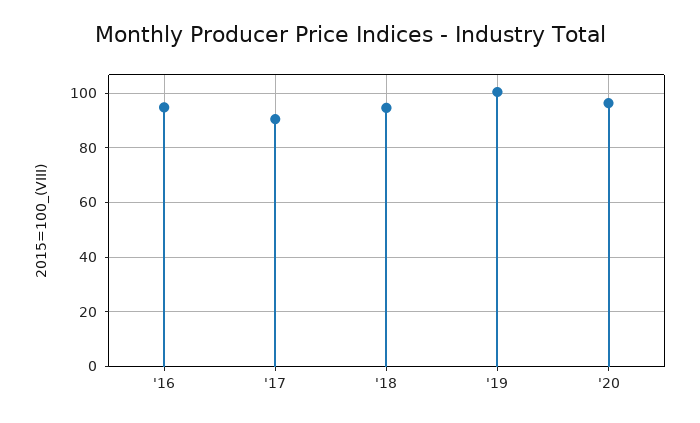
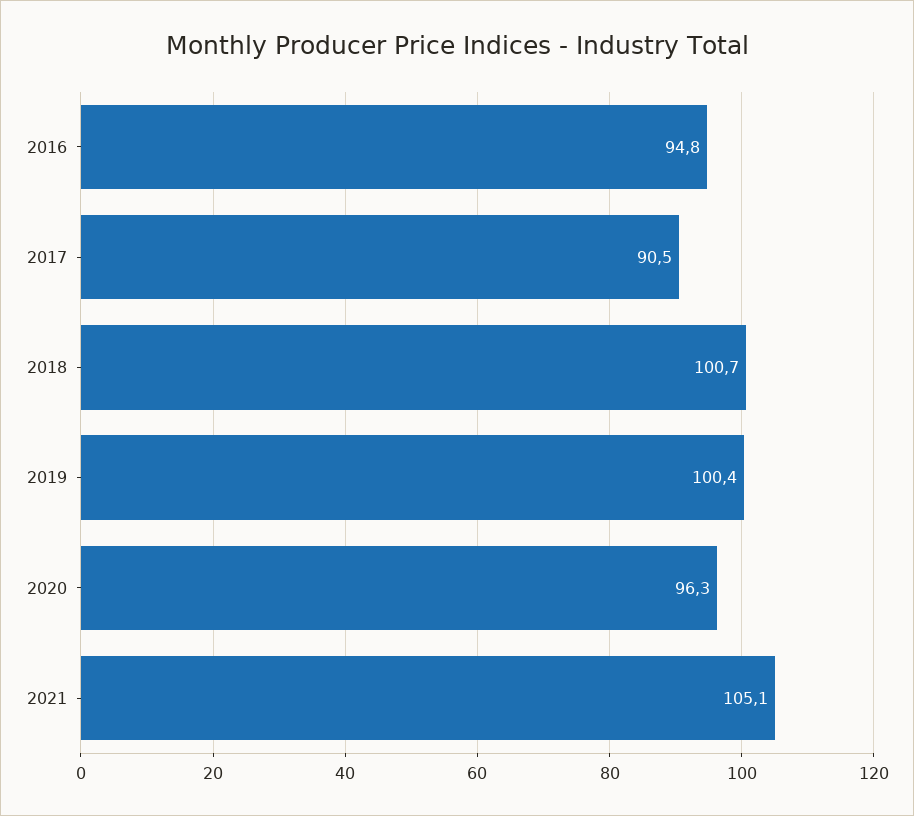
'18: 95 -> 100.7
2021: none -> 105.1

